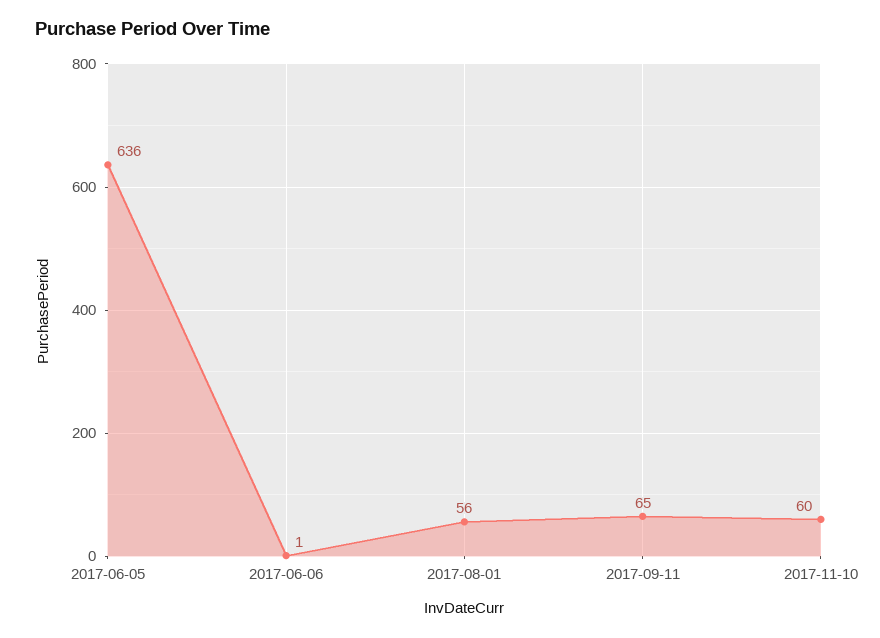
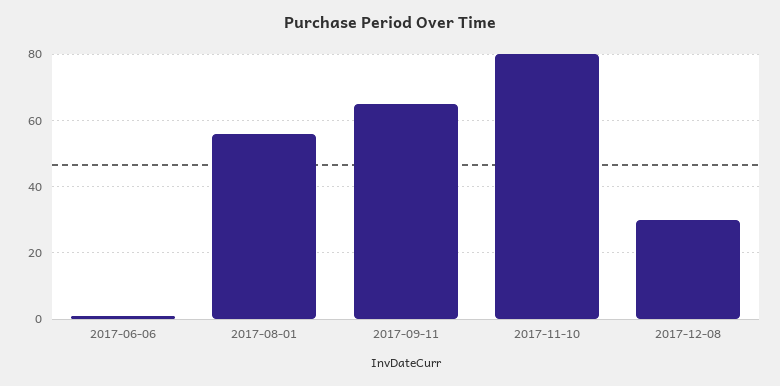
2017-06-05: 636 -> none
2017-11-10: 60 -> 80
2017-12-08: none -> 30

